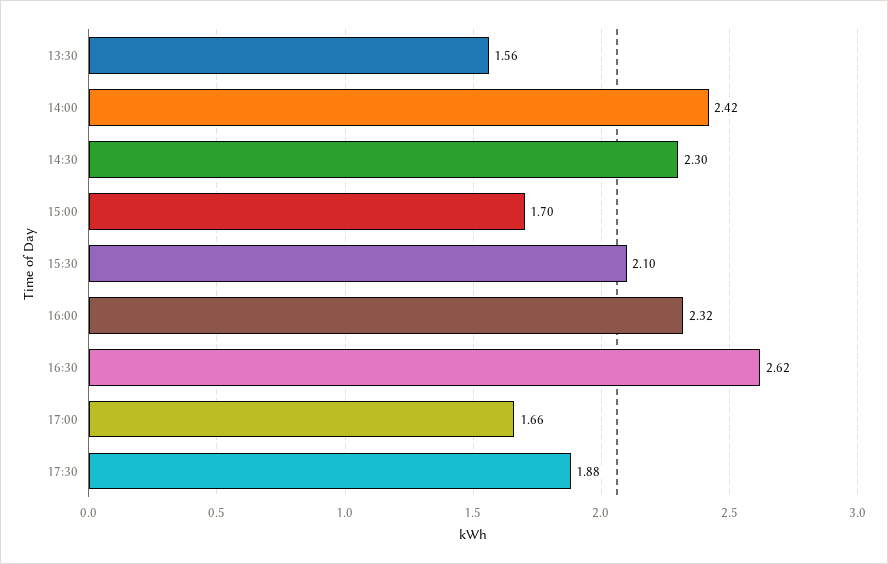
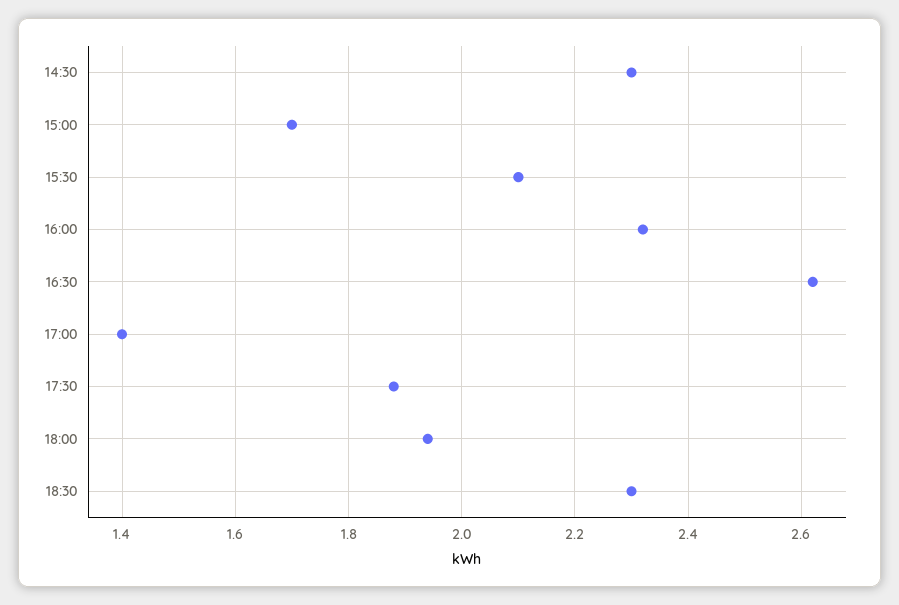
13:30: 1.56 -> none
14:00: 2.42 -> none
17:00: 1.66 -> 1.4
18:00: none -> 1.95
18:30: none -> 2.3

